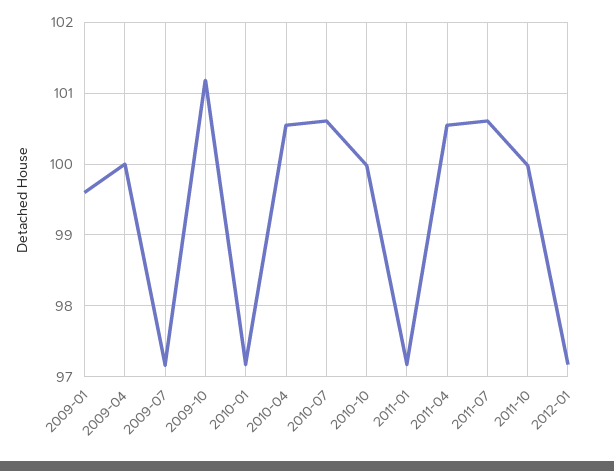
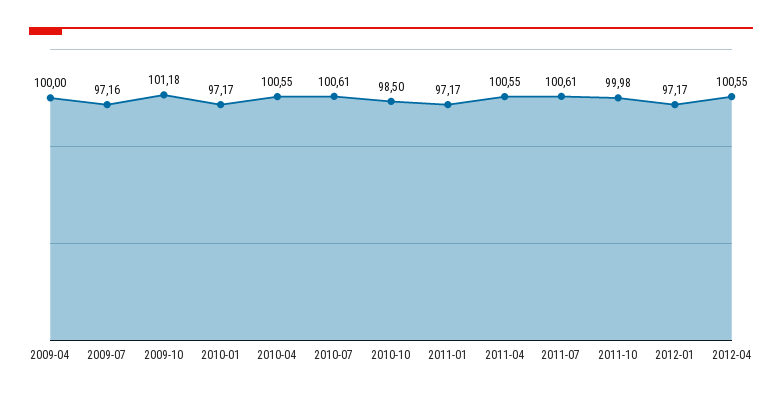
2009-01: 99.6 -> none
2010-10: 100 -> 98.5
2012-04: none -> 100.55

